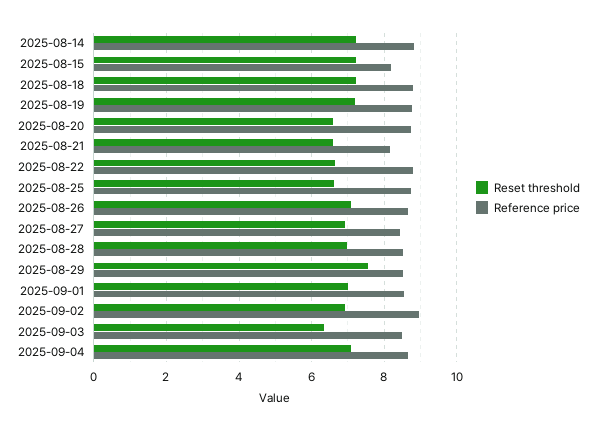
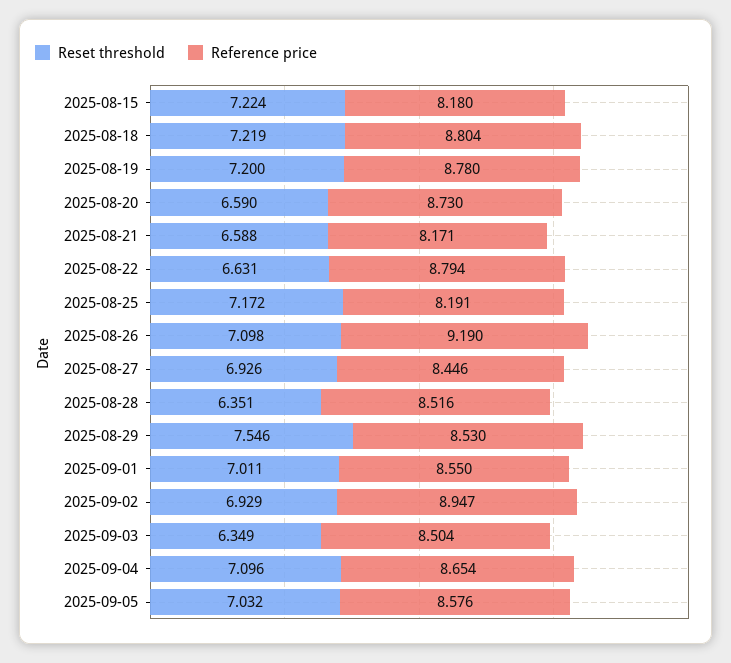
Reset threshold, 2025-08-14: 7.2 -> none
Reference price, 2025-08-14: 8.8 -> none
Reset threshold, 2025-08-25: 6.6 -> 7.172
Reference price, 2025-08-25: 8.8 -> 8.191
Reference price, 2025-08-26: 8.6 -> 9.19
Reset threshold, 2025-08-28: 7 -> 6.351
Reset threshold, 2025-09-05: none -> 7.032
Reference price, 2025-09-05: none -> 8.576

